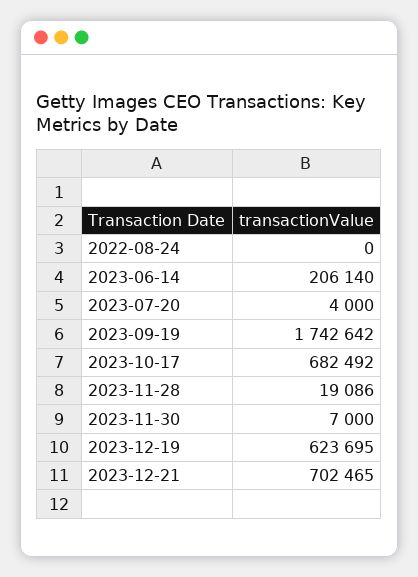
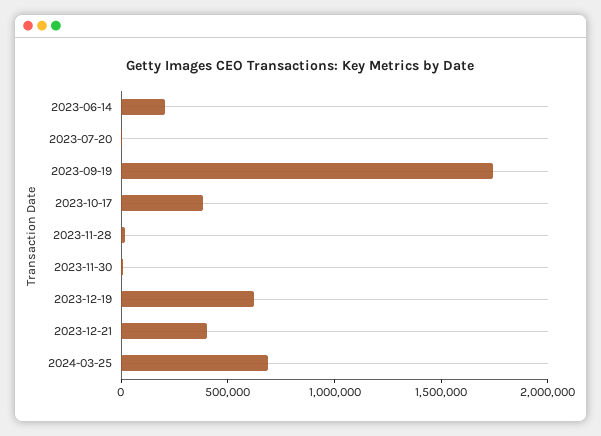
2022-08-24: 0 -> none
2023-10-17: 682492 -> 400000
2023-12-21: 702465 -> 400000
2024-03-25: none -> 700000

